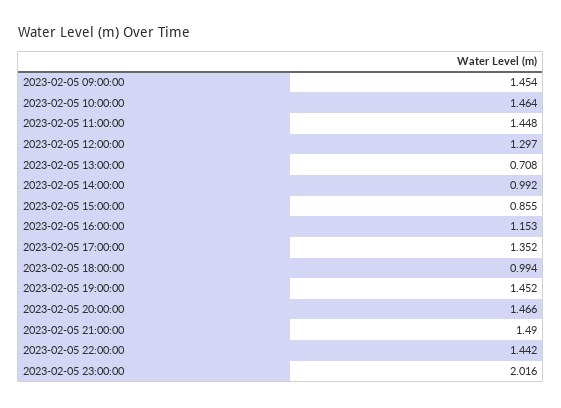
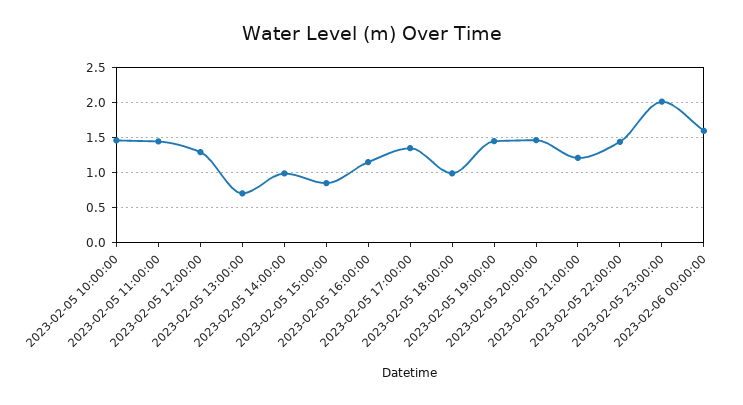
2023-02-05 09:00:00: 1.454 -> none
2023-02-05 21:00:00: 1.49 -> 1.2
2023-02-06 00:00:00: none -> 1.6

